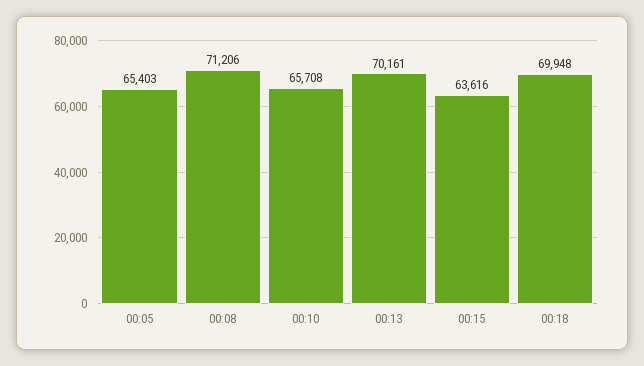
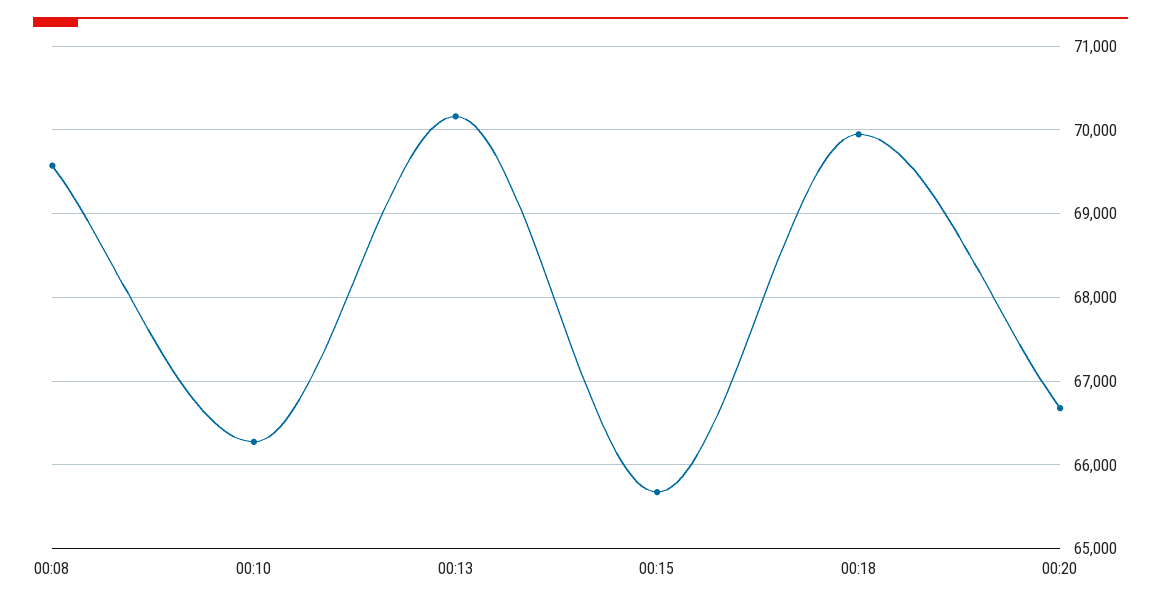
00:05: 65403 -> none
00:08: 71206 -> 69600
00:10: 65708 -> 66300
00:15: 63616 -> 65700
00:20: none -> 66700

